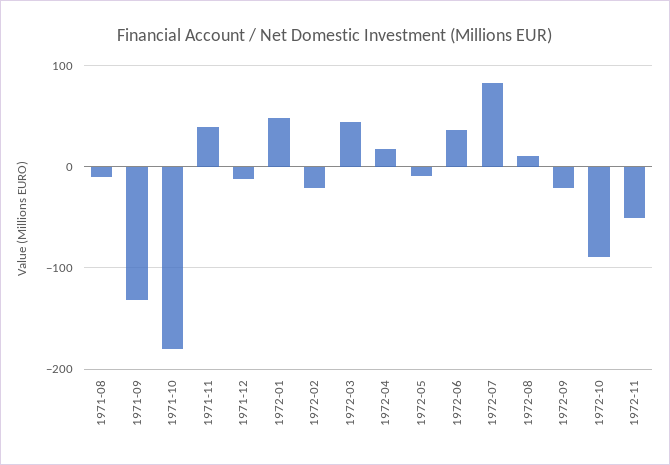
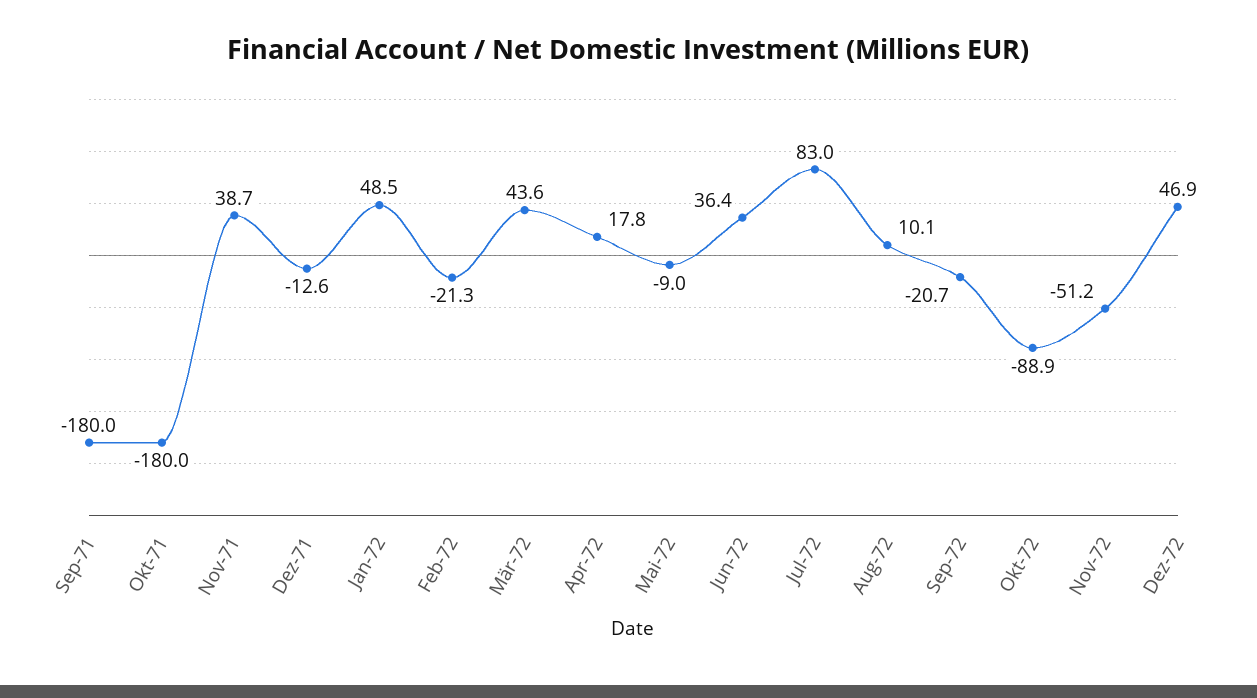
1971-08: -10 -> none
1971-09: -130 -> -180
Dez-72: none -> 46.9

